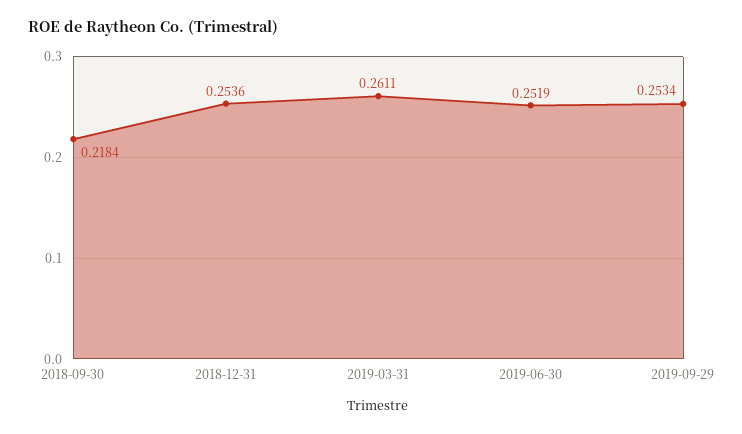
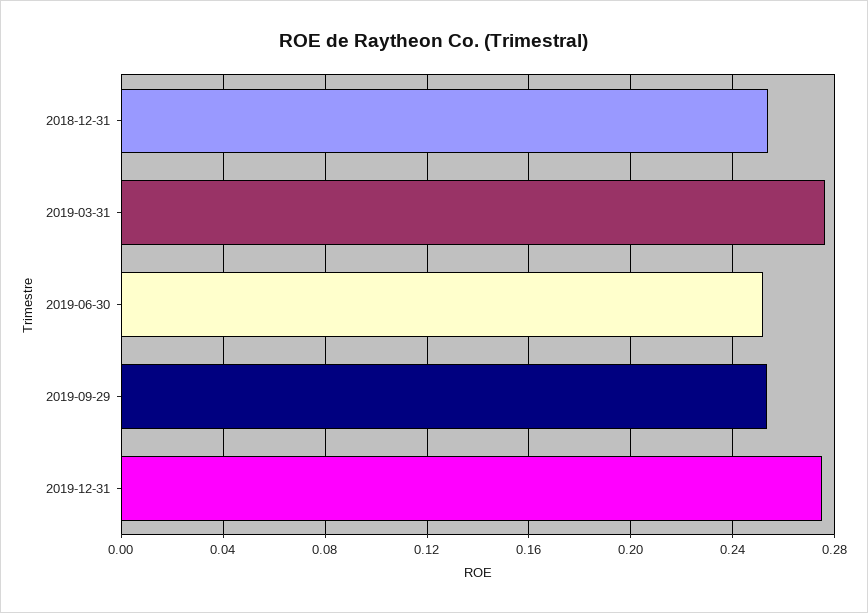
2018-09-30: 0.2184 -> none
2019-03-31: 0.2611 -> 0.275
2019-12-31: none -> 0.275

